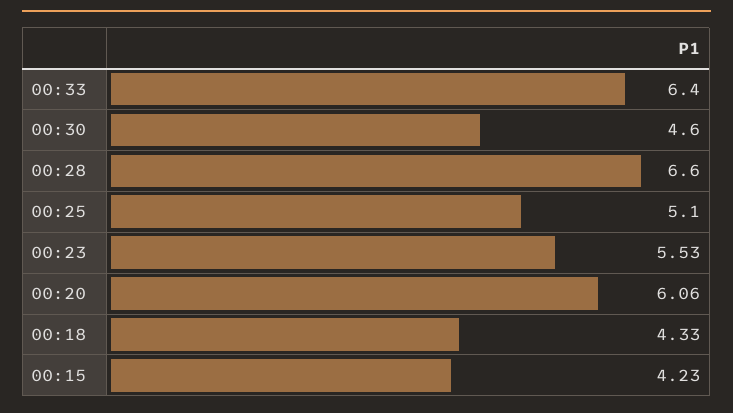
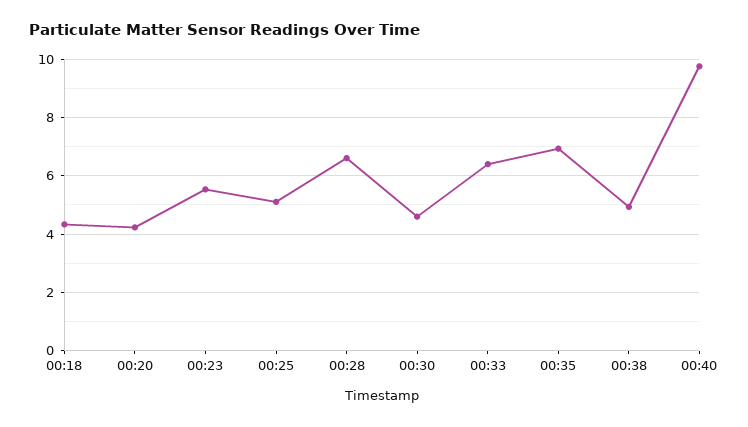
00:20: 6.06 -> 4.25
00:15: 4.23 -> none
00:35: none -> 7
00:38: none -> 5
00:40: none -> 9.75

